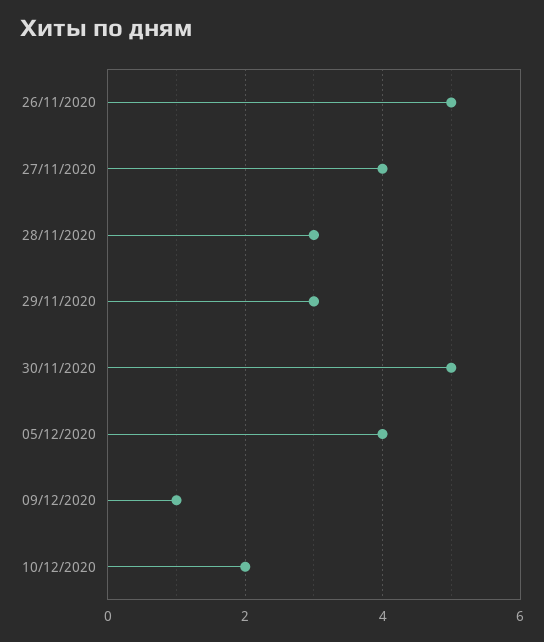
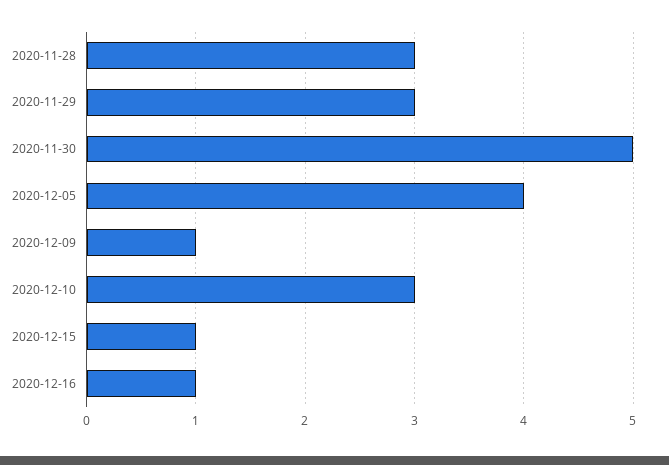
26/11/2020: 5 -> none
27/11/2020: 4 -> none
10/12/2020: 2 -> 3
2020-12-15: none -> 1
2020-12-16: none -> 1

